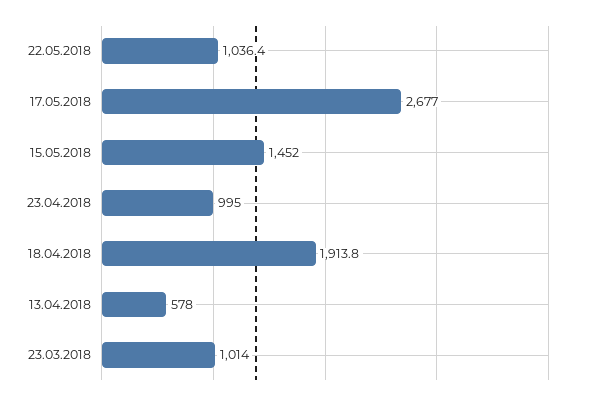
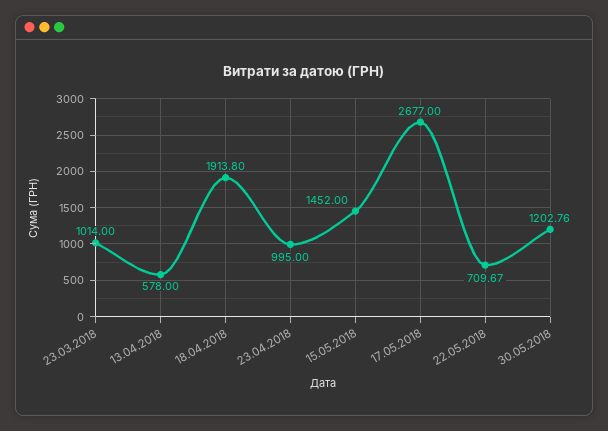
22.05.2018: 1036.4 -> 709.67
30.05.2018: none -> 1202.76

